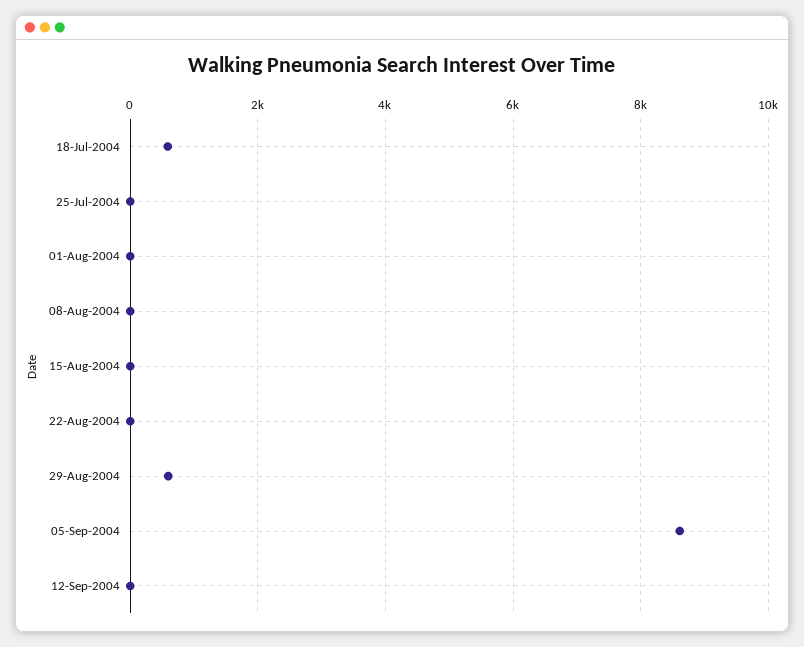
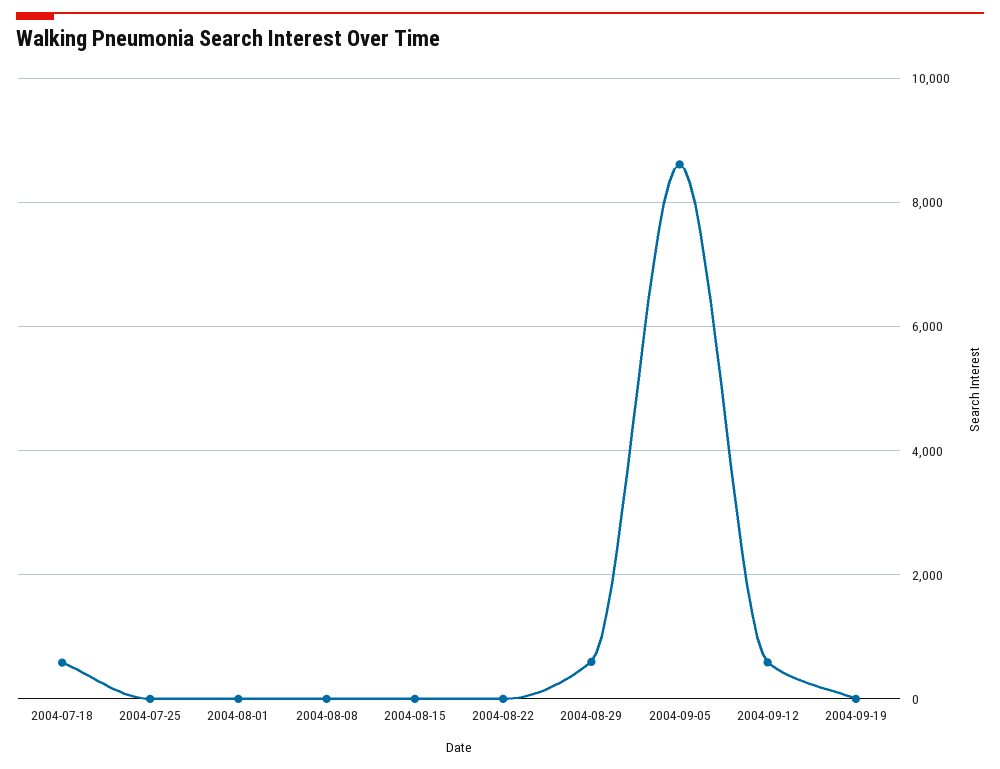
12-Sep-2004: 0 -> 600
2004-09-19: none -> 0

